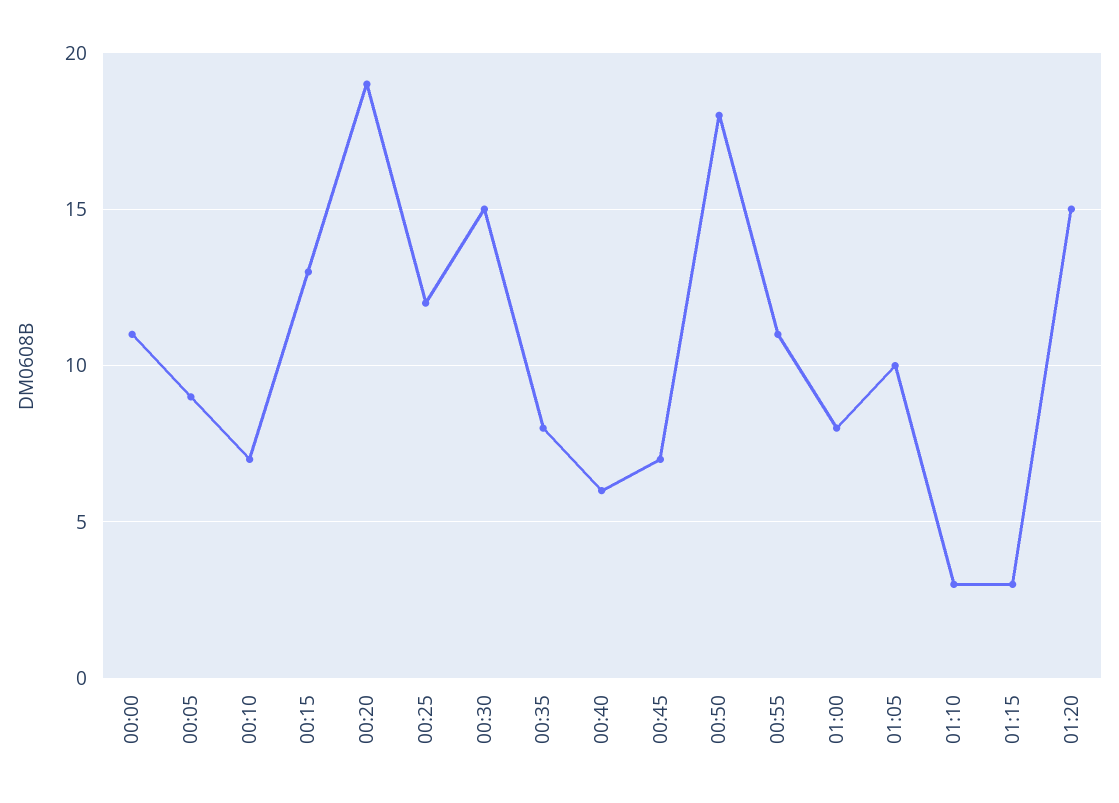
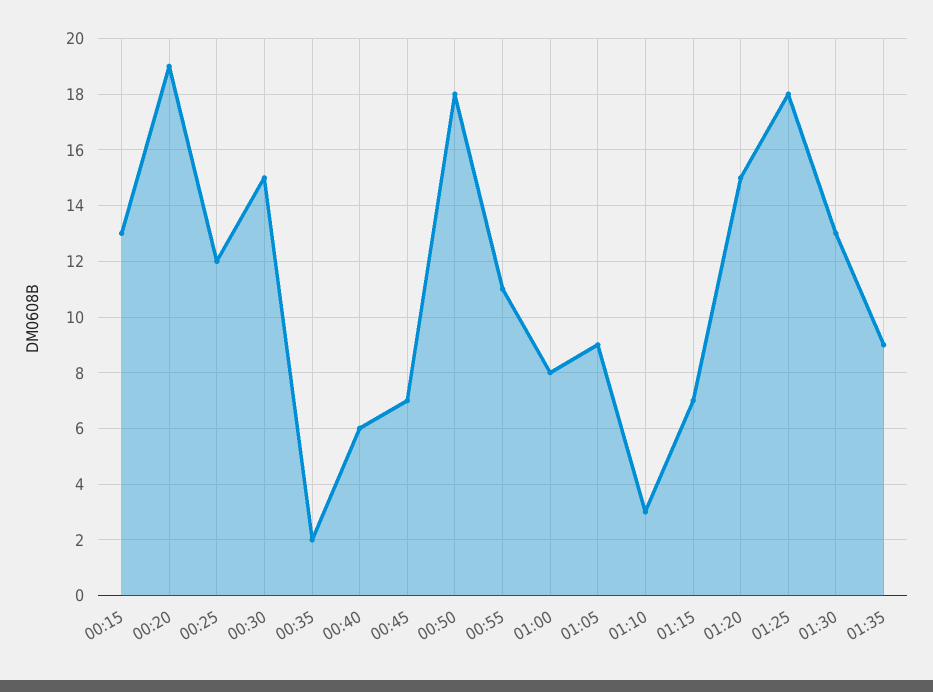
00:00: 11 -> none
00:05: 9 -> none
00:10: 7 -> none
00:35: 8 -> 2
01:05: 10 -> 9
01:15: 3 -> 7
01:25: none -> 18
01:30: none -> 13
01:35: none -> 9

